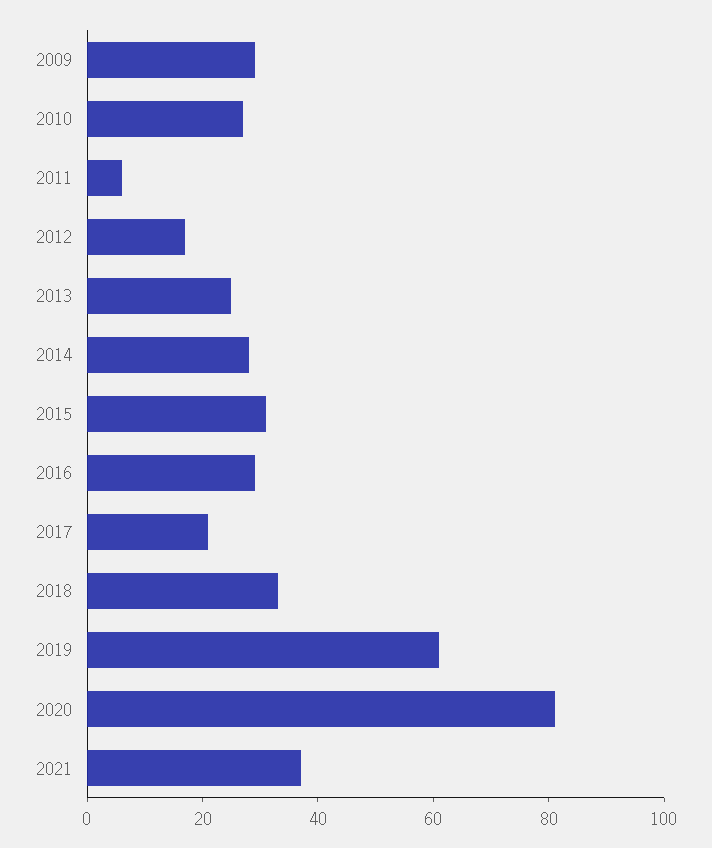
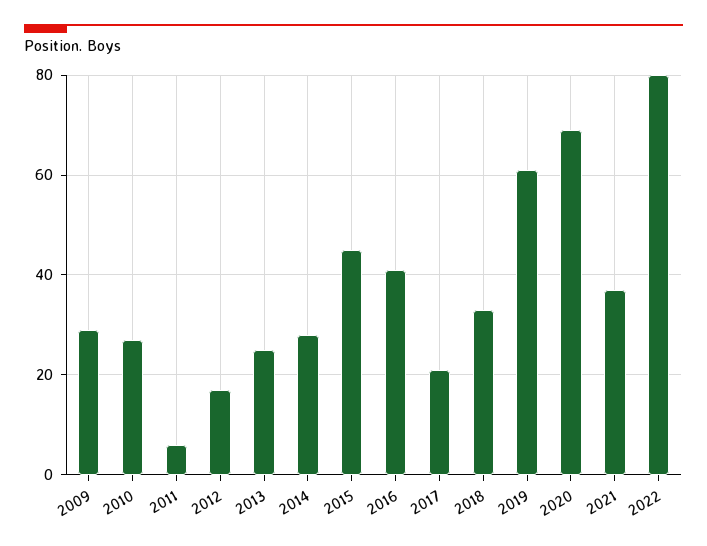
2015: 30 -> 45
2016: 30 -> 40
2020: 80 -> 70
2022: none -> 80

